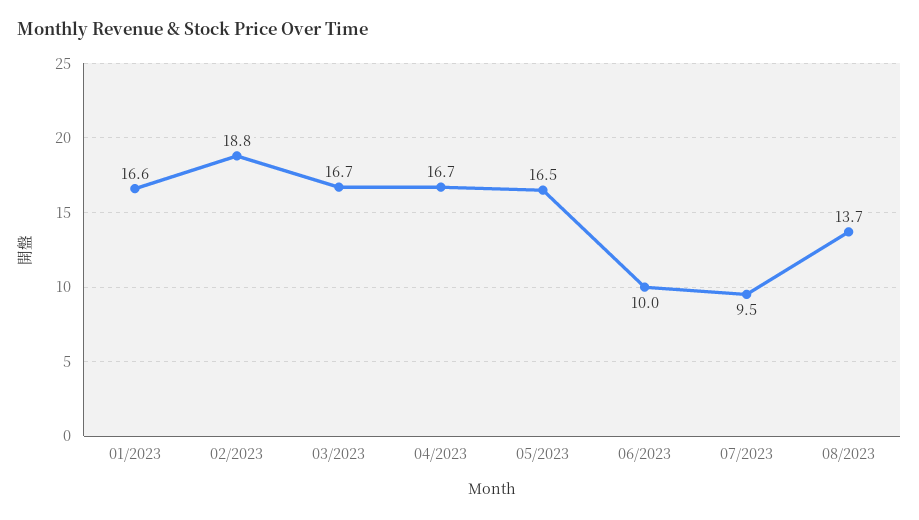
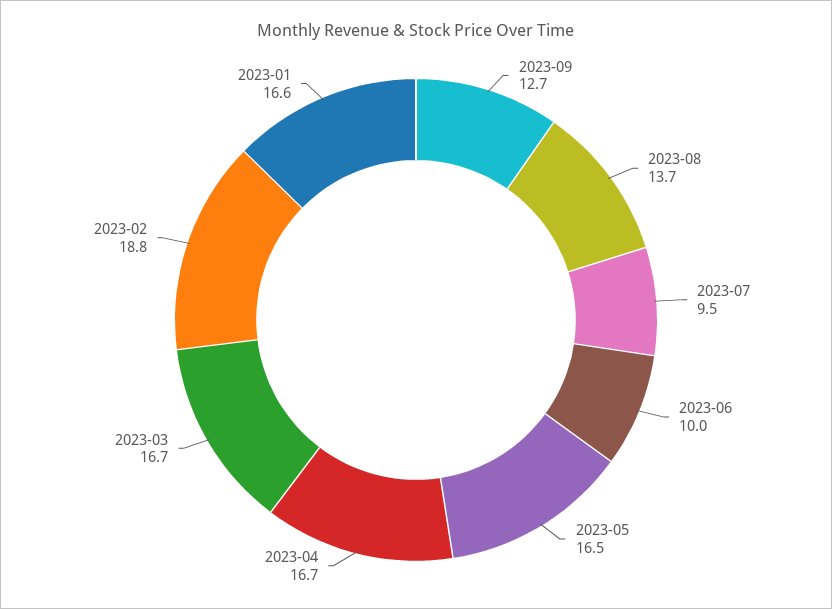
2023-09: none -> 12.7

